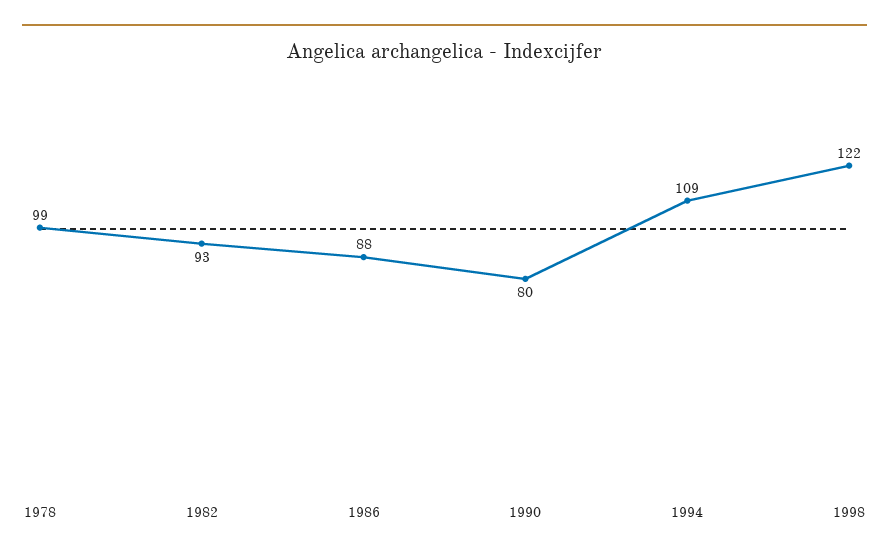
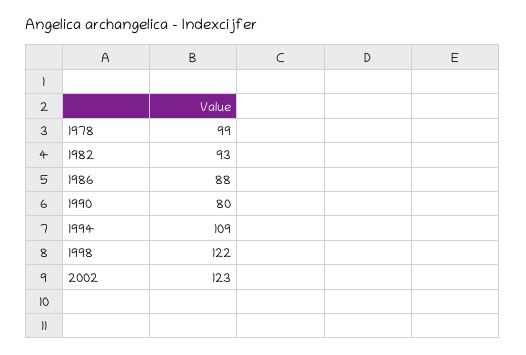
2002: none -> 123

